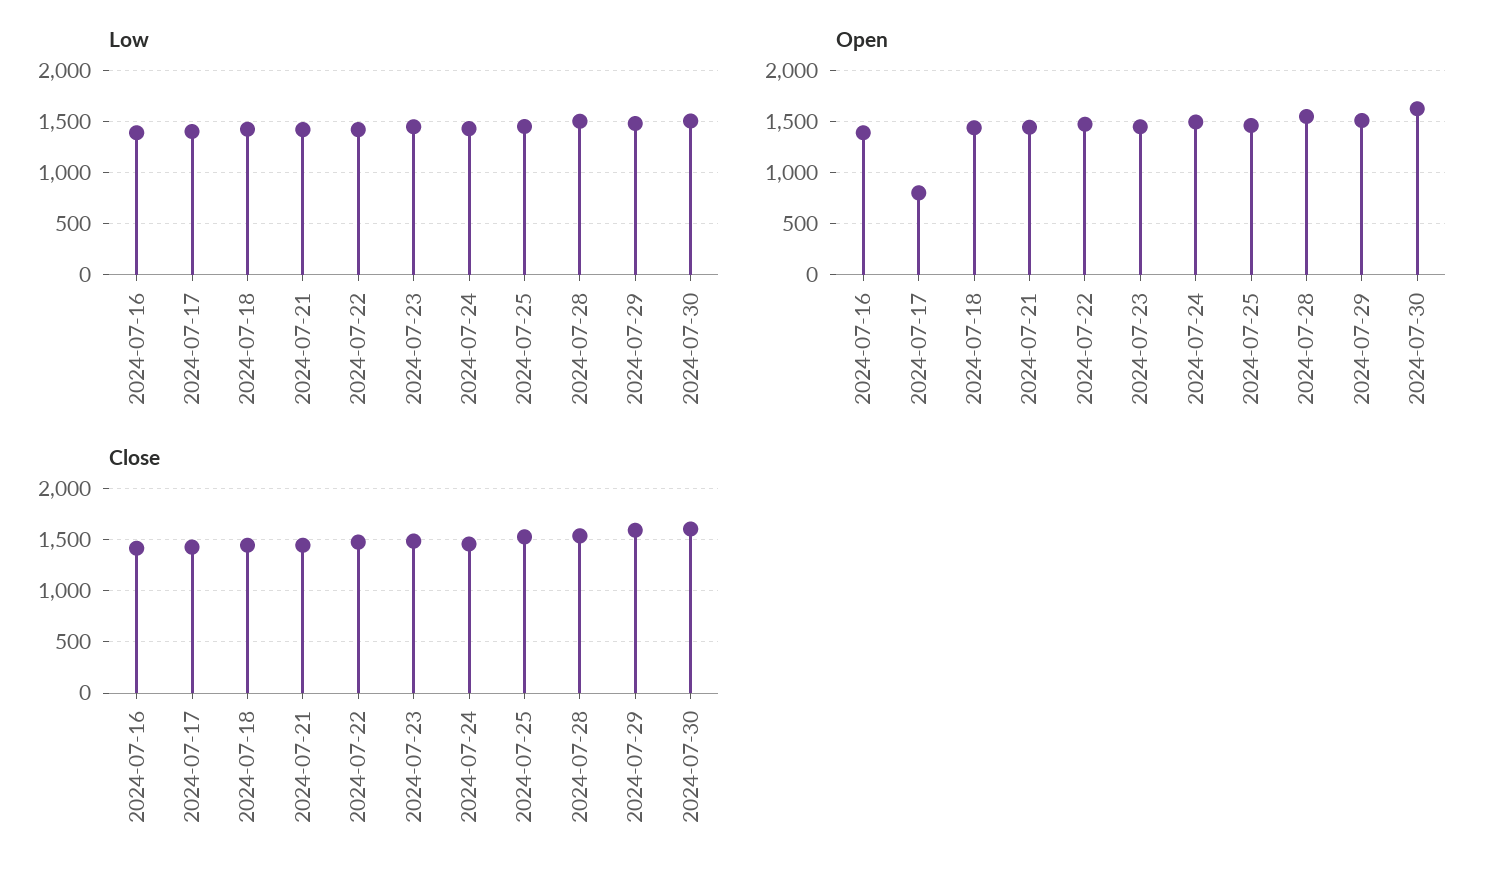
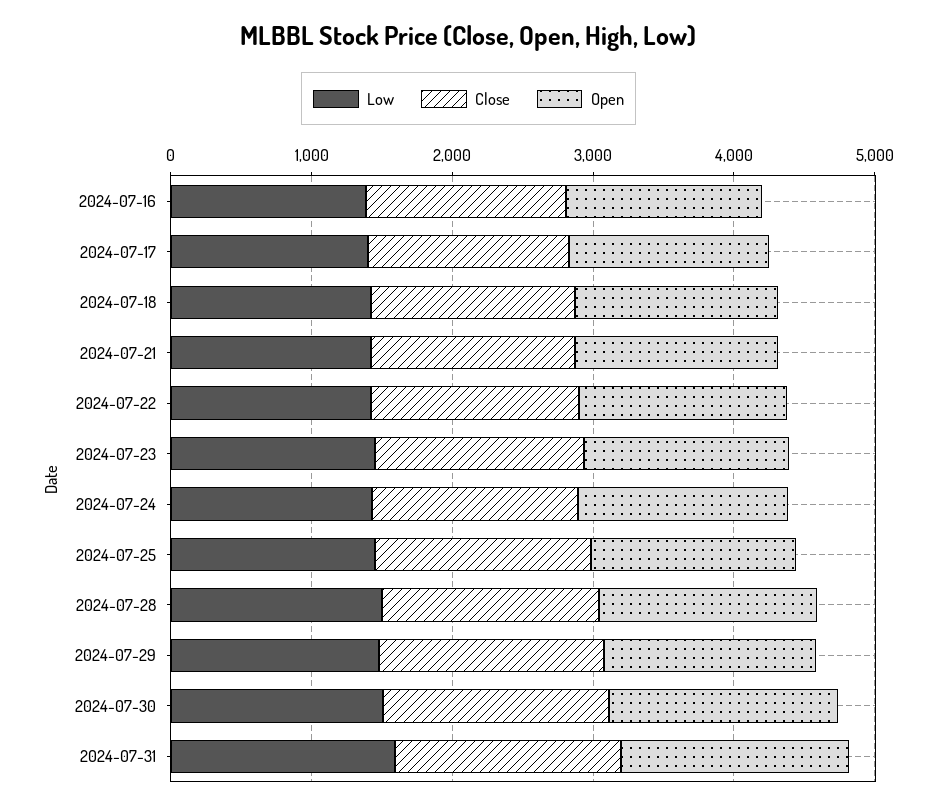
Open, 2024-07-17: 800 -> 1400
Low, 2024-07-31: none -> 1600
Close, 2024-07-31: none -> 1600
Open, 2024-07-31: none -> 1600

